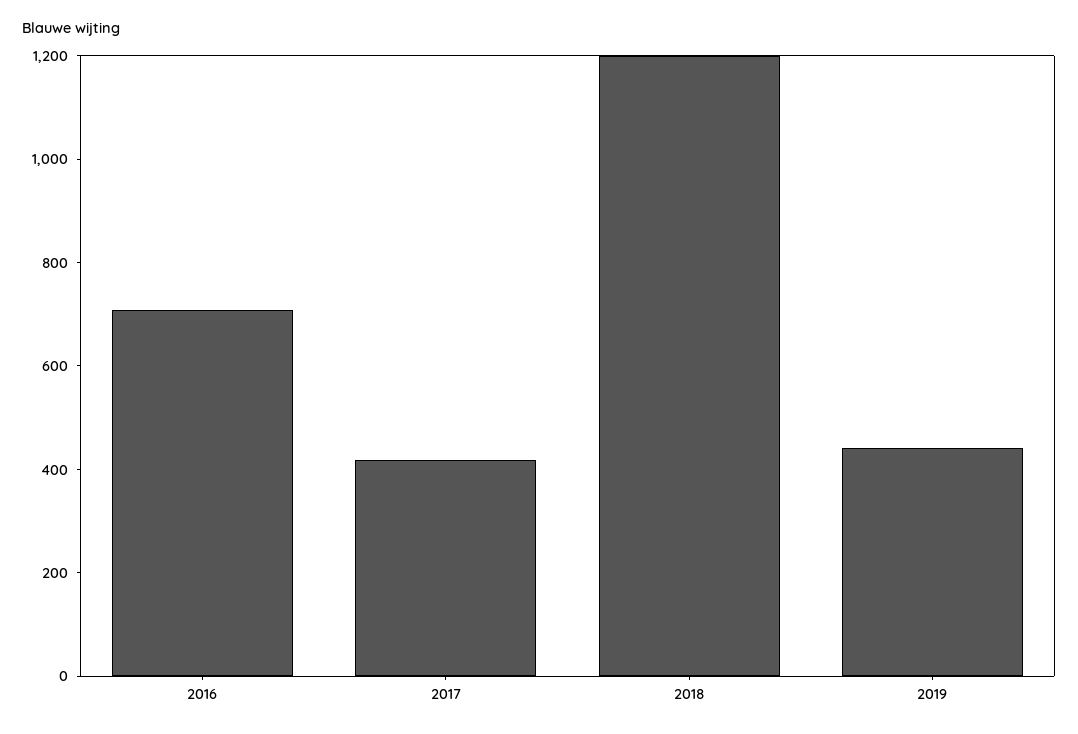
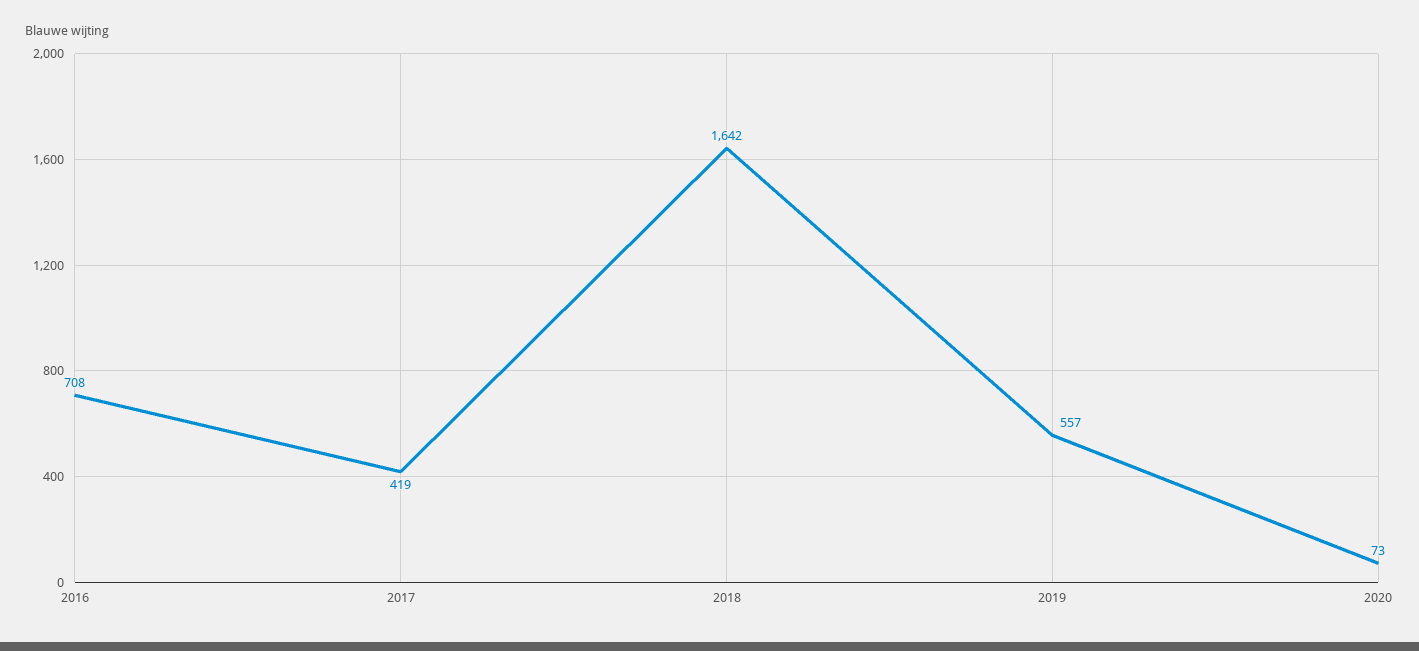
2018: 1200 -> 1642
2019: 450 -> 557
2020: none -> 73

